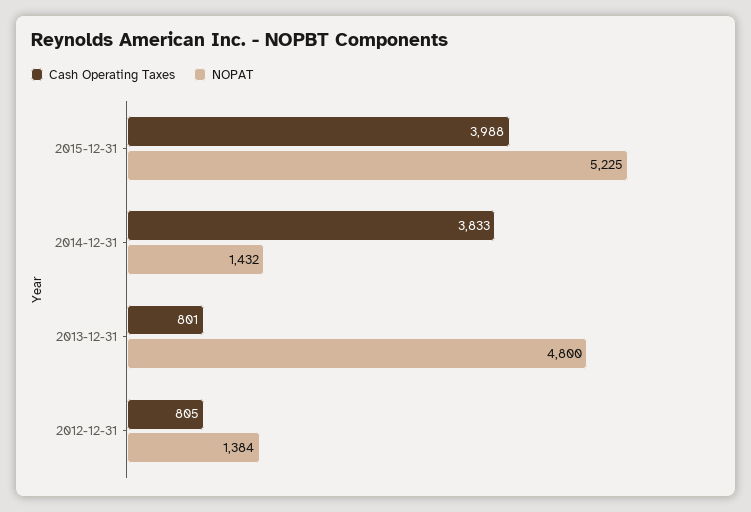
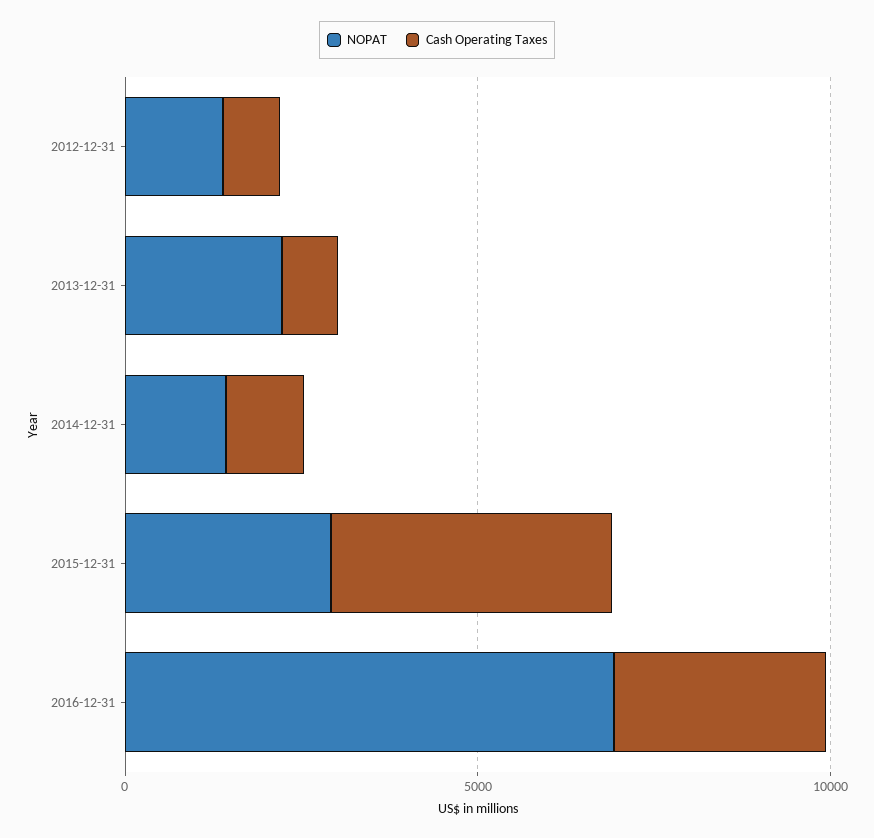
NOPAT, 2015-12-31: 5225 -> 3000
Cash Operating Taxes, 2014-12-31: 3833 -> 1000
NOPAT, 2013-12-31: 4800 -> 2000
NOPAT, 2016-12-31: none -> 7000
Cash Operating Taxes, 2016-12-31: none -> 3000

